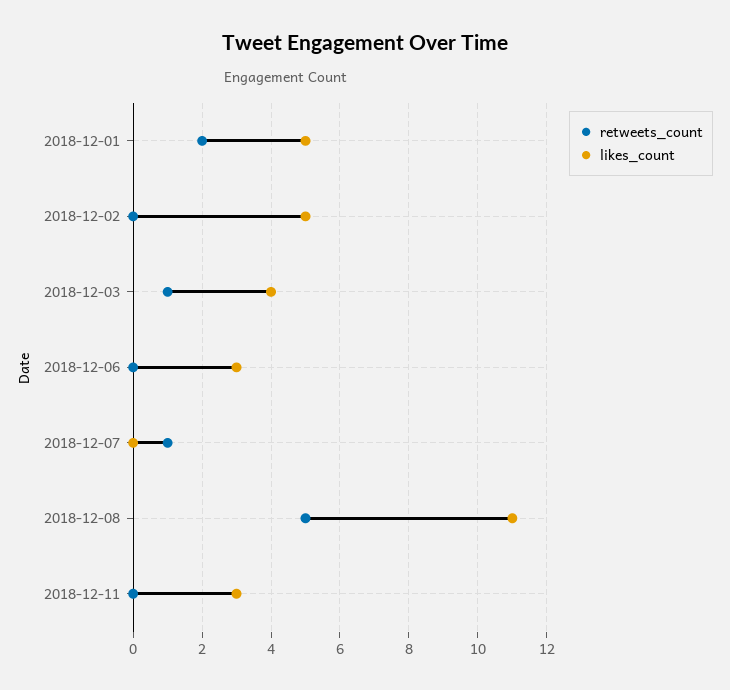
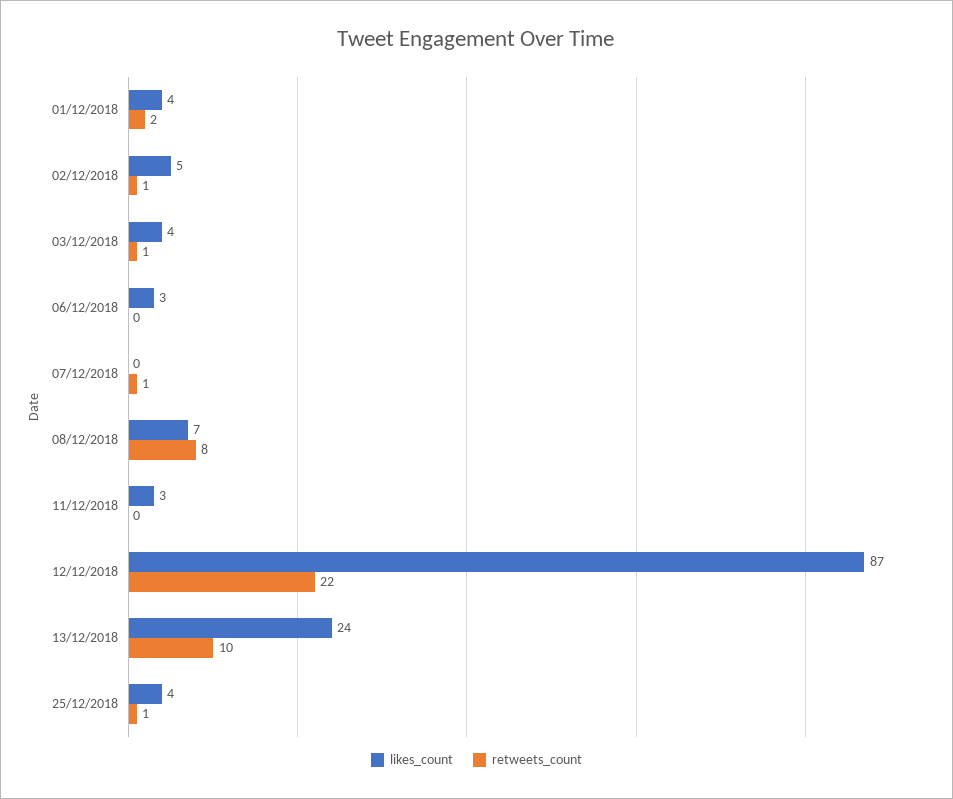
likes_count, 2018-12-01: 5 -> 4
retweets_count, 2018-12-02: 0 -> 1
retweets_count, 2018-12-08: 5 -> 8
likes_count, 2018-12-08: 11 -> 7
likes_count, 12/12/2018: none -> 87
retweets_count, 12/12/2018: none -> 22
likes_count, 13/12/2018: none -> 24
retweets_count, 13/12/2018: none -> 10
likes_count, 25/12/2018: none -> 4
retweets_count, 25/12/2018: none -> 1

